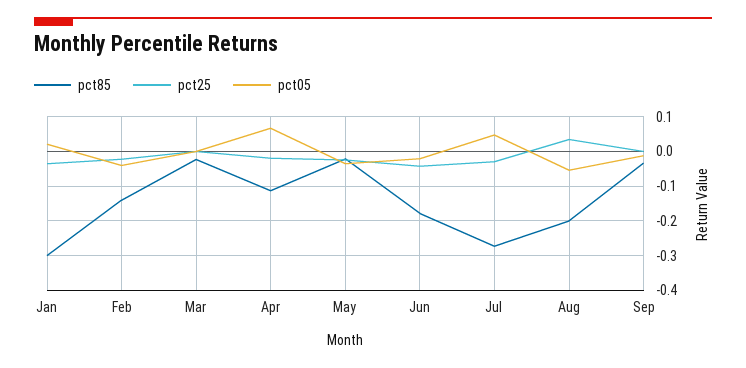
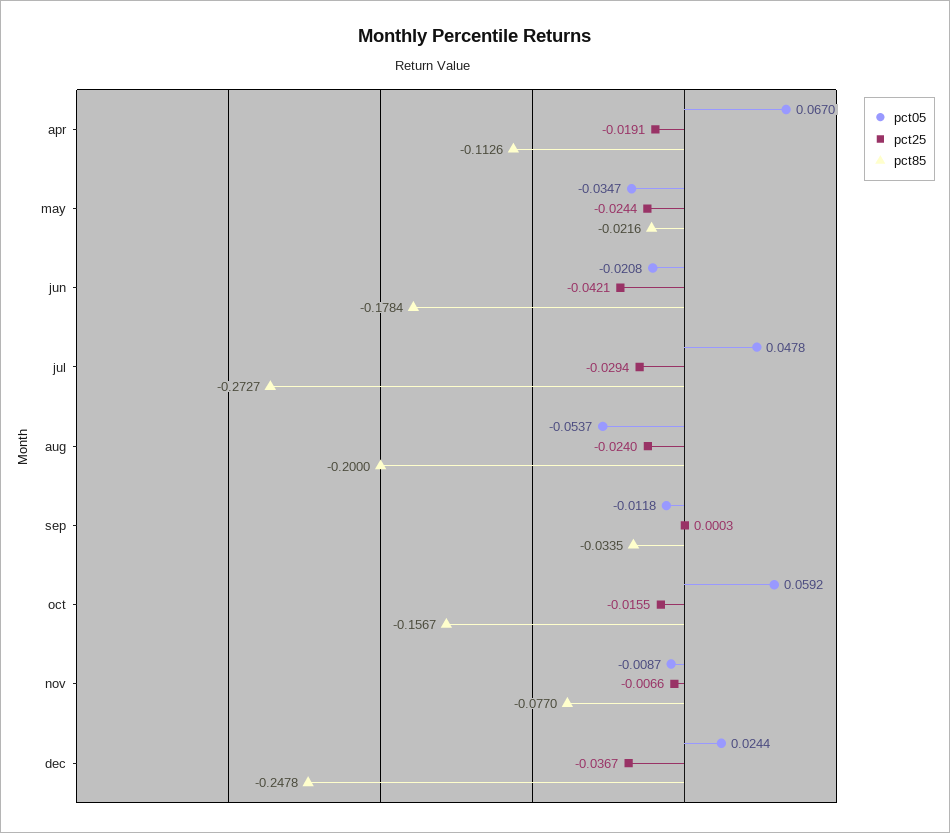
pct85, Jan: -0.3 -> none
pct25, Jan: -0.04 -> none
pct05, Jan: 0.02 -> none
pct85, Feb: -0.14 -> none
pct25, Feb: -0.02 -> none
pct05, Feb: -0.04 -> none
pct85, Mar: -0.02 -> none
pct25, Mar: 0 -> none
pct05, Mar: 0 -> none
pct25, Aug: 0.04 -> -0.024
pct05, oct: none -> 0.0592
pct25, oct: none -> -0.0155
pct85, oct: none -> -0.1567
pct05, nov: none -> -0.0087
pct25, nov: none -> -0.0066
pct85, nov: none -> -0.077
pct05, dec: none -> 0.0244
pct25, dec: none -> -0.0367
pct85, dec: none -> -0.2478

